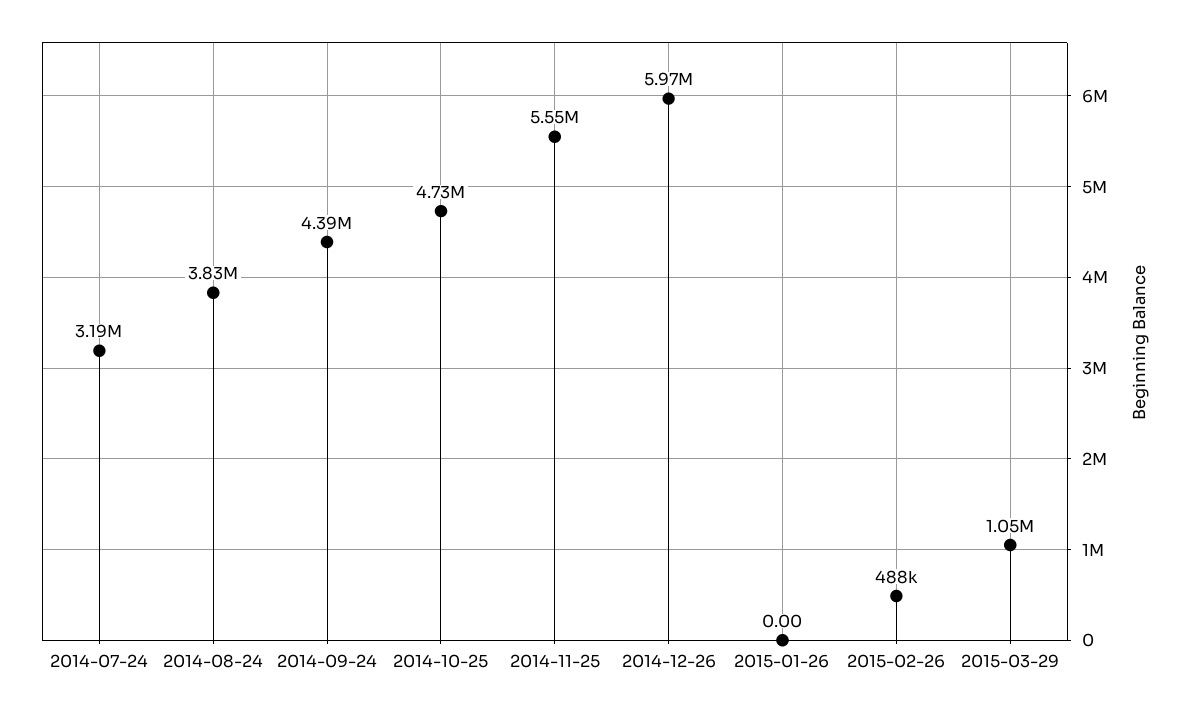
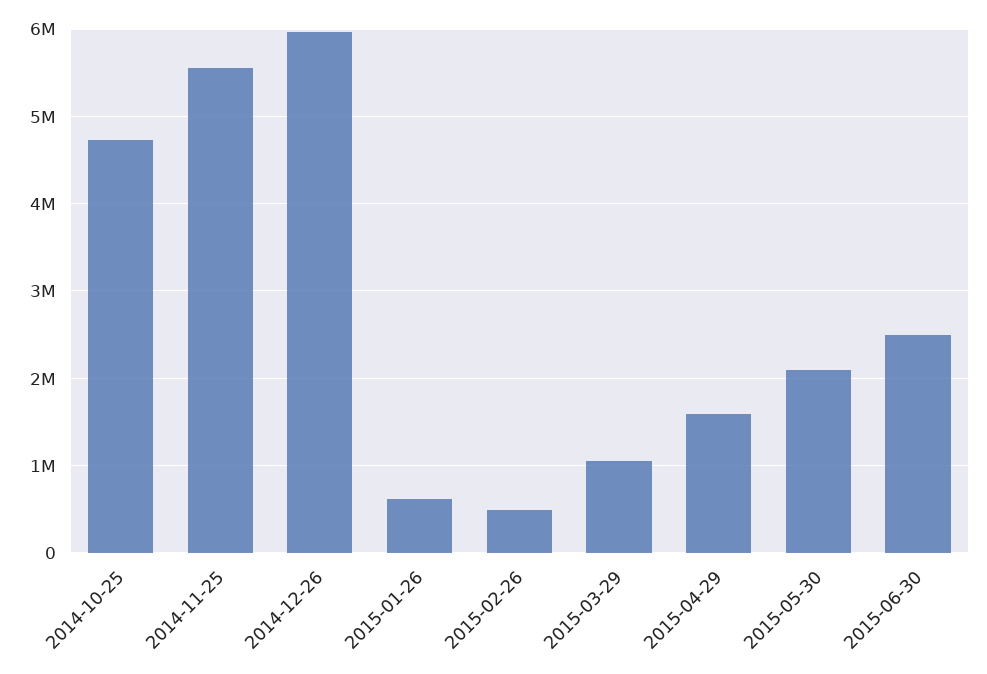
2014-07-24: 3190000 -> none
2014-08-24: 3830000 -> none
2014-09-24: 4390000 -> none
2015-01-26: 0 -> 600000
2015-04-29: none -> 1600000
2015-05-30: none -> 2100000
2015-06-30: none -> 2500000

